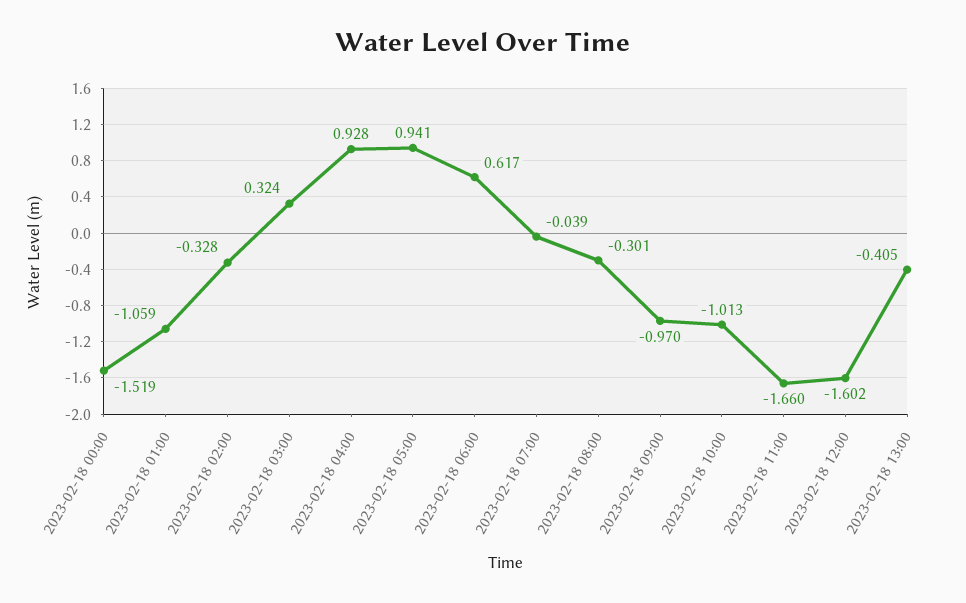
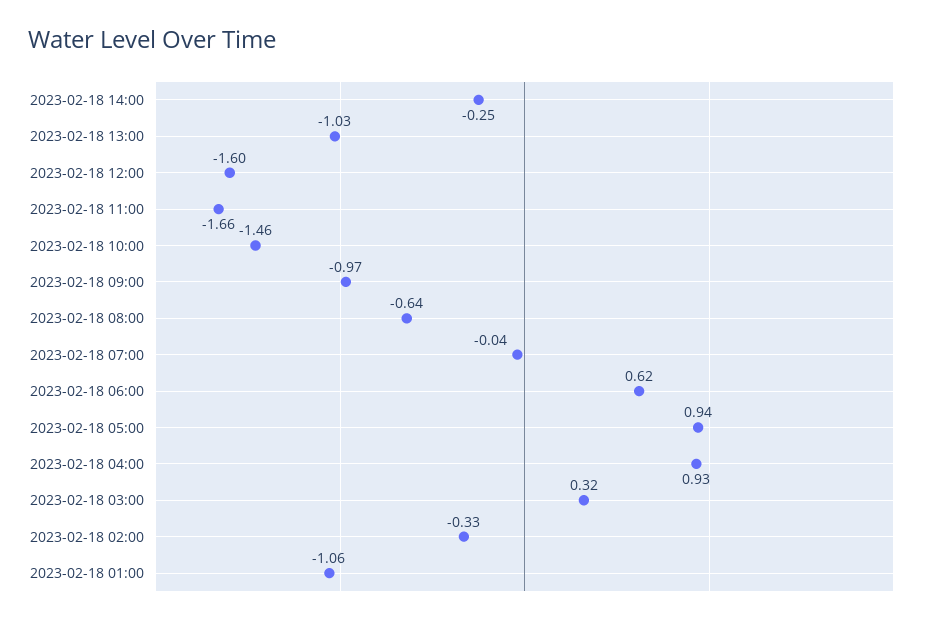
2023-02-18 00:00: -1.519 -> none
2023-02-18 08:00: -0.301 -> -0.64
2023-02-18 10:00: -1.013 -> -1.46
2023-02-18 13:00: -0.405 -> -1.03
2023-02-18 14:00: none -> -0.25

